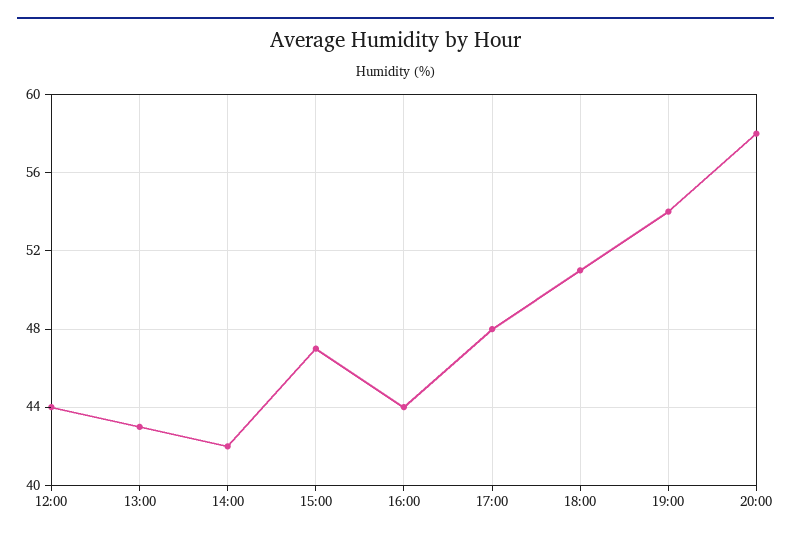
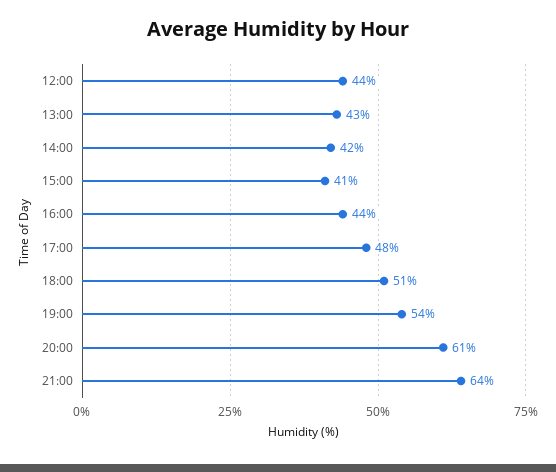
15:00: 47 -> 41
20:00: 58 -> 61
21:00: none -> 64

